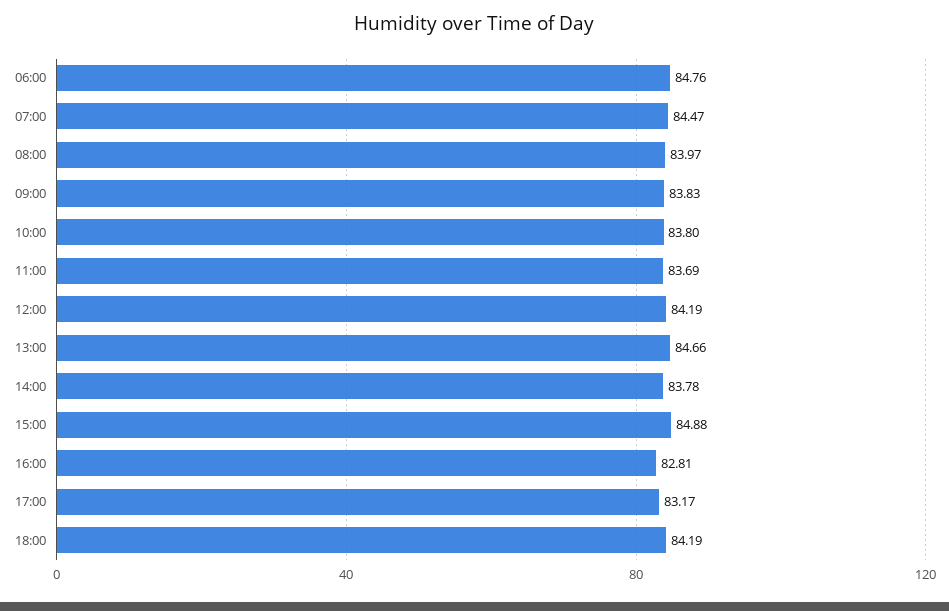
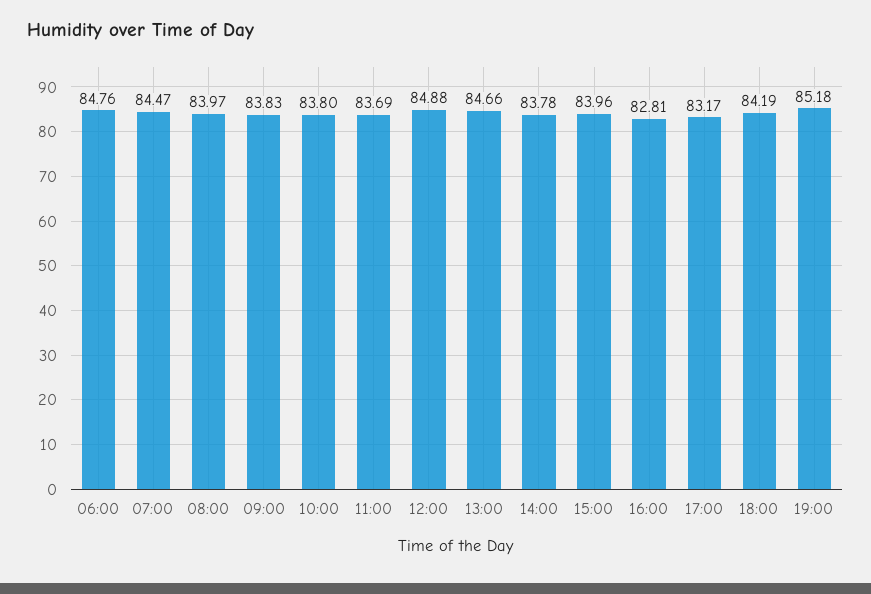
12:00: 84.19 -> 84.88
15:00: 84.88 -> 83.96
19:00: none -> 85.18

